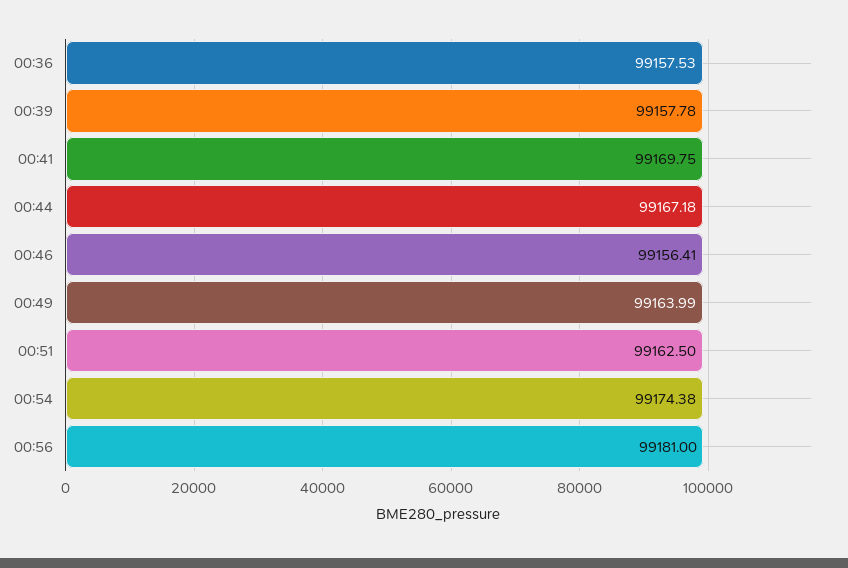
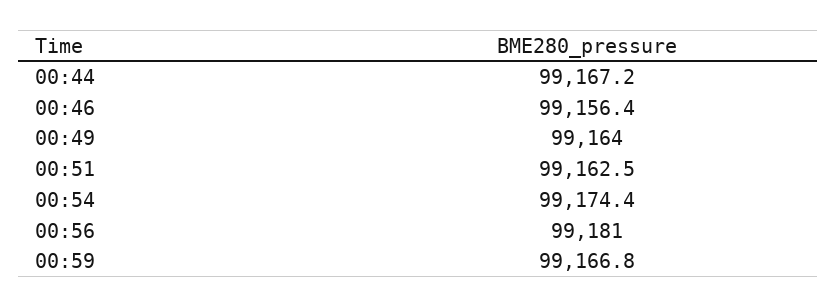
00:36: 99157.53 -> none
00:39: 99157.78 -> none
00:41: 99169.75 -> none
00:59: none -> 99166.8

